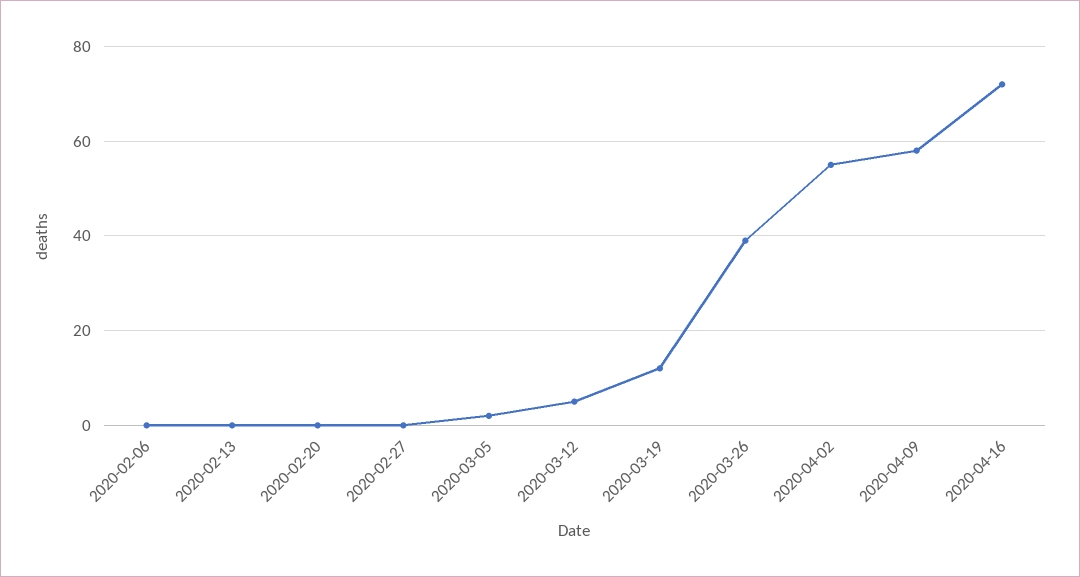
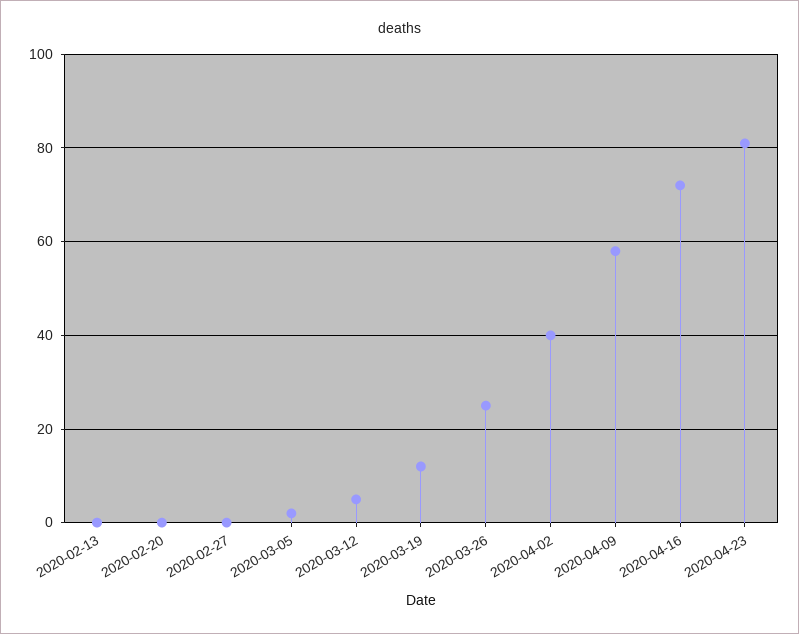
2020-02-06: 0 -> none
2020-03-26: 40 -> 25
2020-04-02: 55 -> 40
2020-04-23: none -> 80

